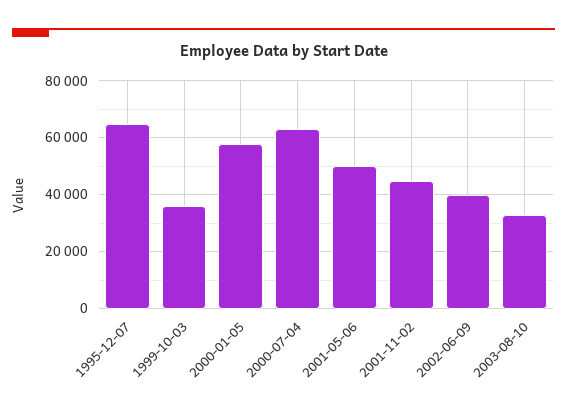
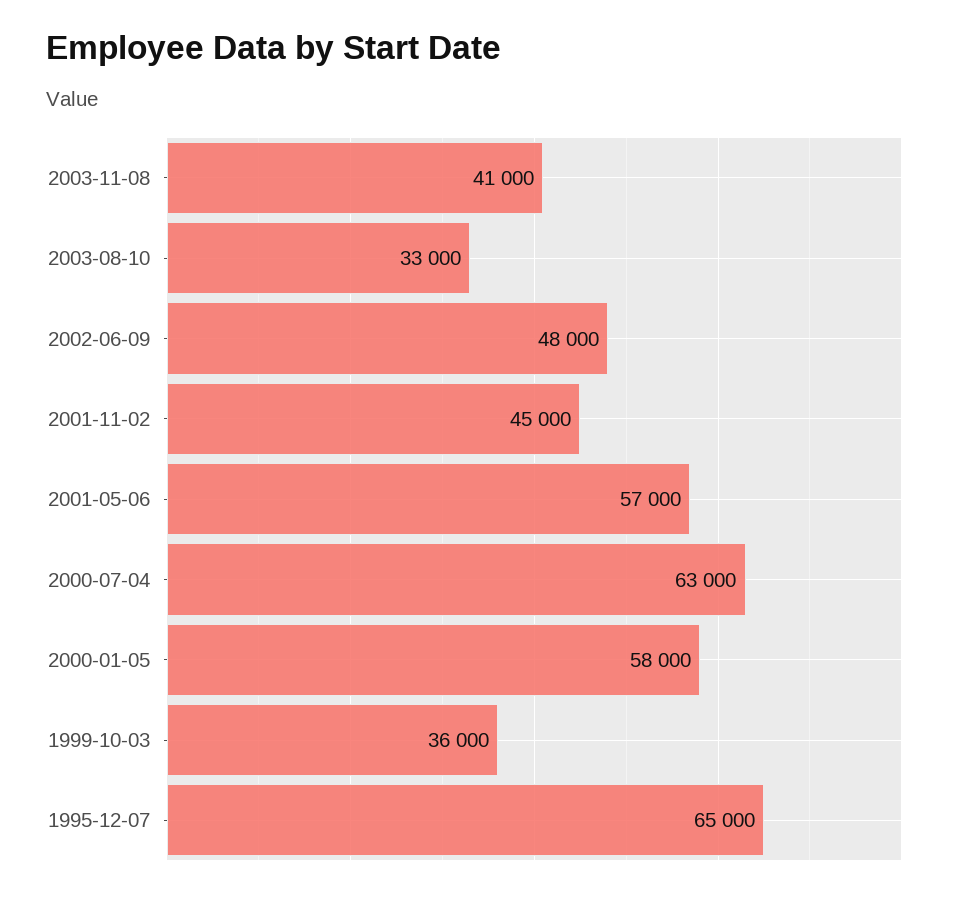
2001-05-06: 50000 -> 57000
2002-06-09: 40000 -> 48000
2003-11-08: none -> 41000

